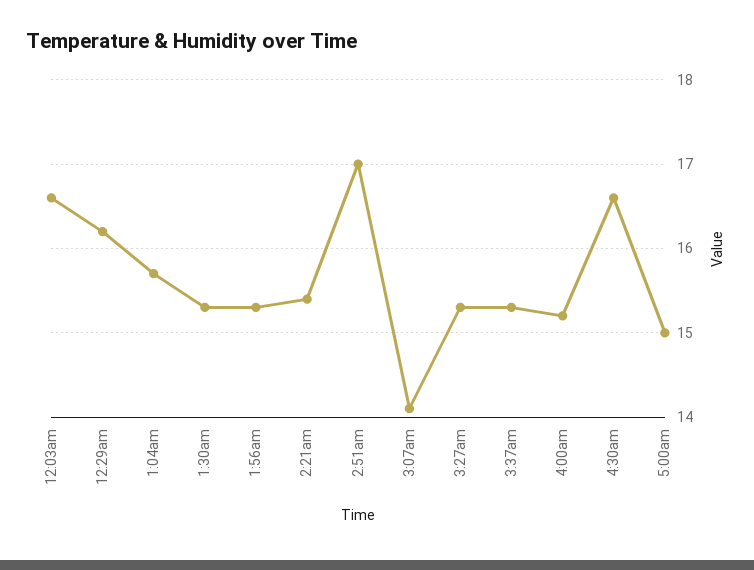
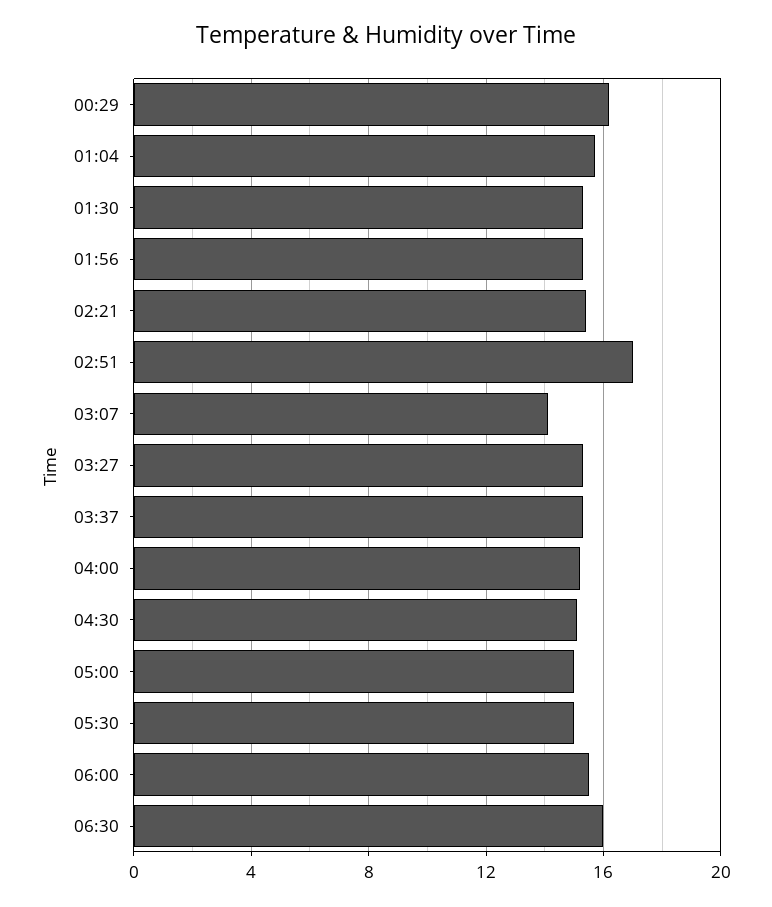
12:03am: 16.6 -> none
4:30am: 16.6 -> 15
05:30: none -> 15
06:00: none -> 15.5
06:30: none -> 16

